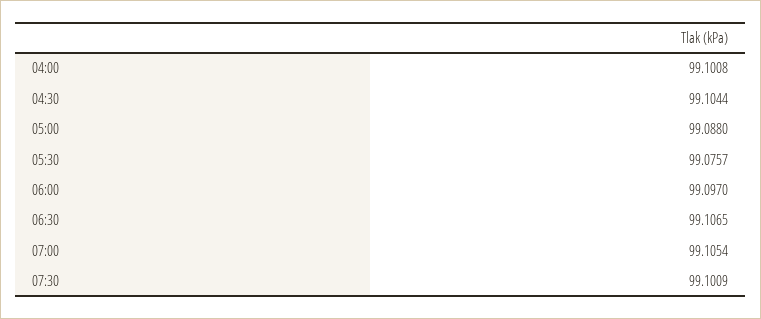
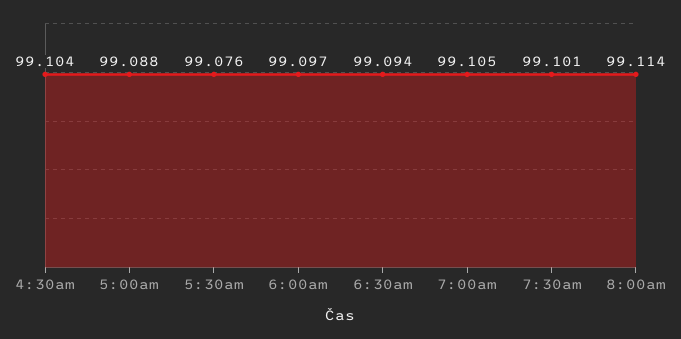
04:00: 99.1008 -> none
06:30: 99.1065 -> 99.094
8:00am: none -> 99.114

